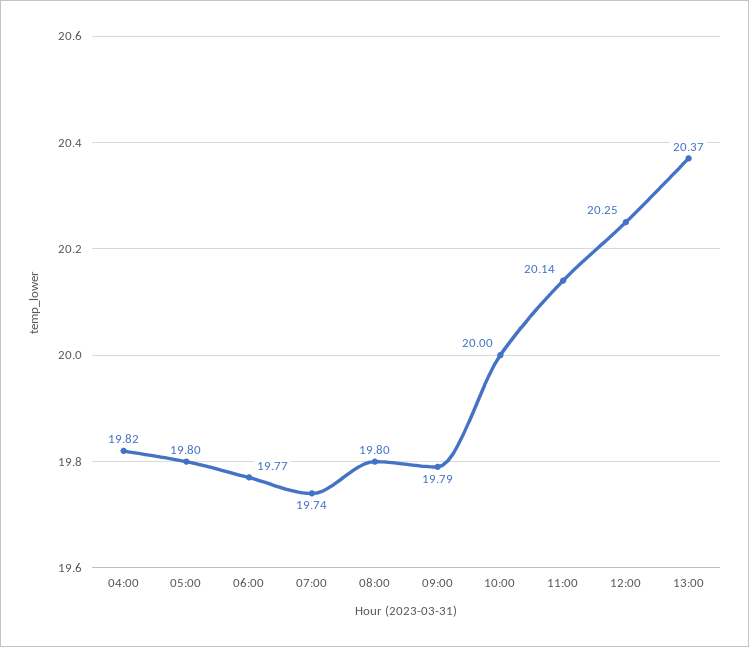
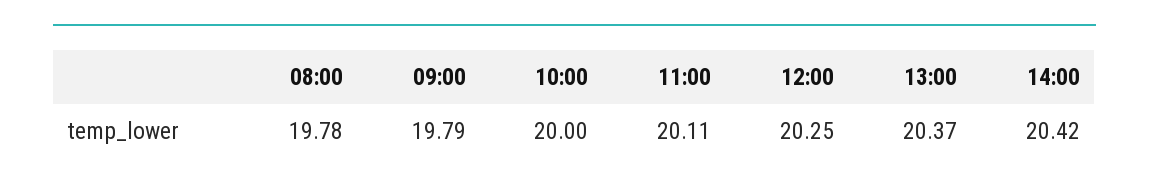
04:00: 19.82 -> none
05:00: 19.8 -> none
06:00: 19.77 -> none
07:00: 19.74 -> none
08:00: 19.8 -> 19.78
11:00: 20.14 -> 20.11
14:00: none -> 20.42

